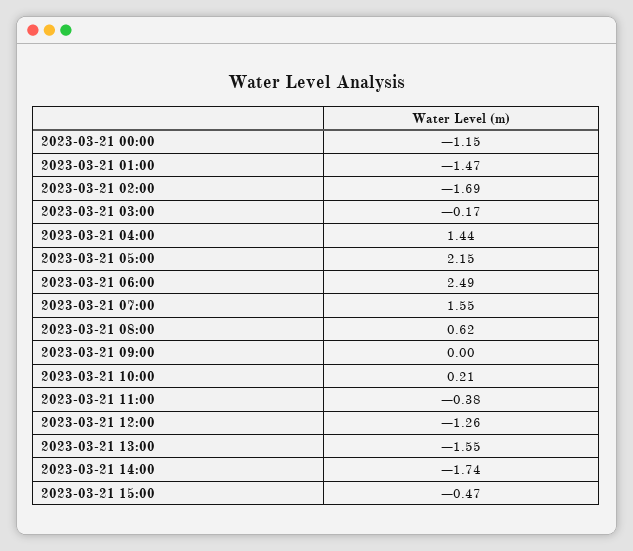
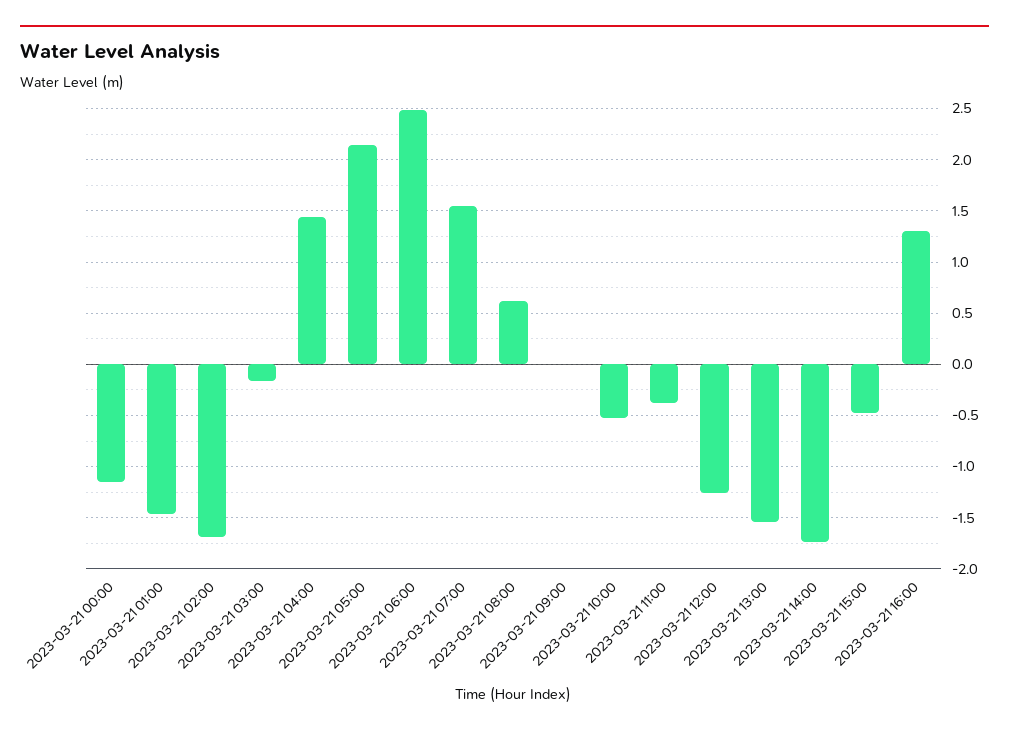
2023-03-21 10:00: 0.21 -> -0.5
2023-03-21 16:00: none -> 1.3

